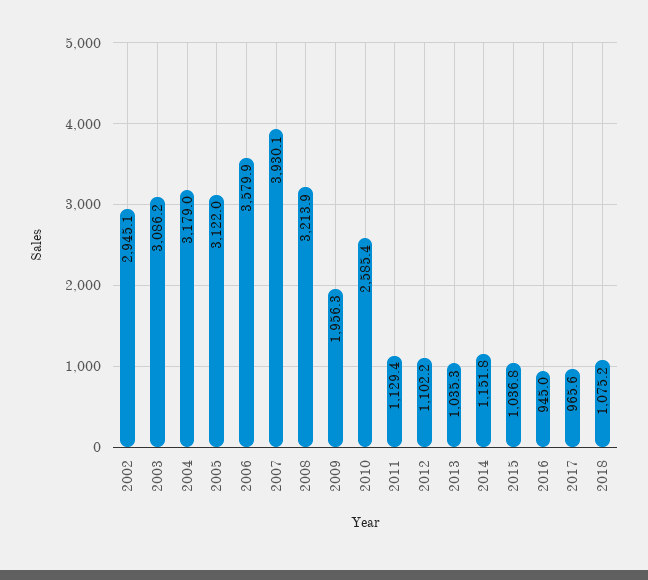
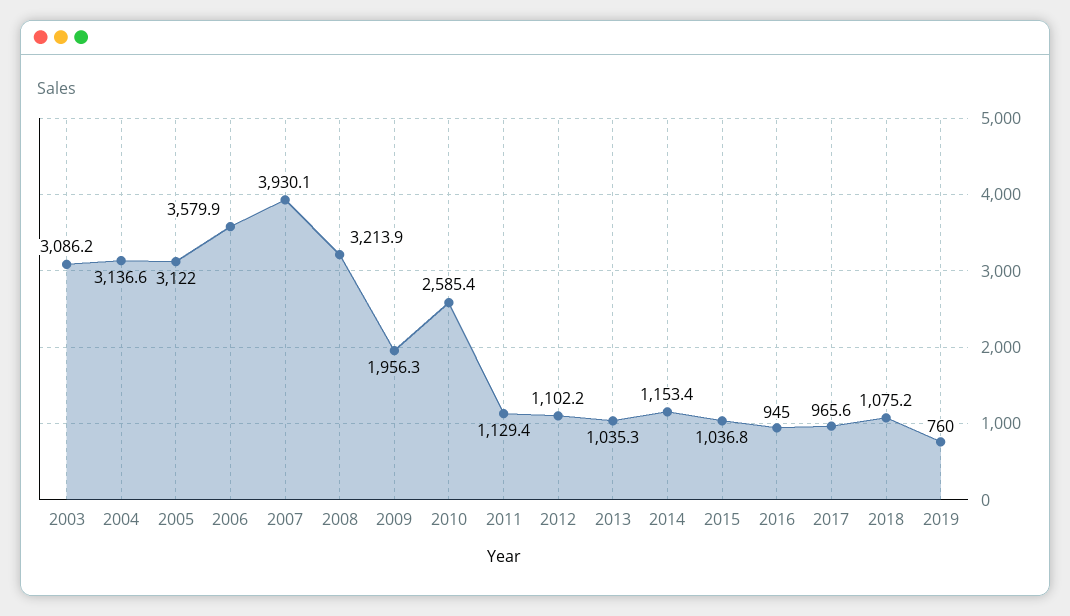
2002: 2945.1 -> none
2004: 3179 -> 3136.6
2014: 1151.8 -> 1153.4
2019: none -> 760

